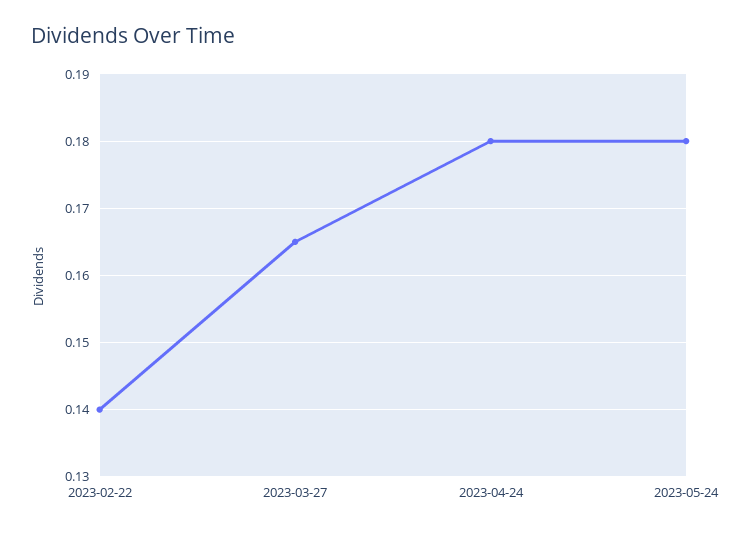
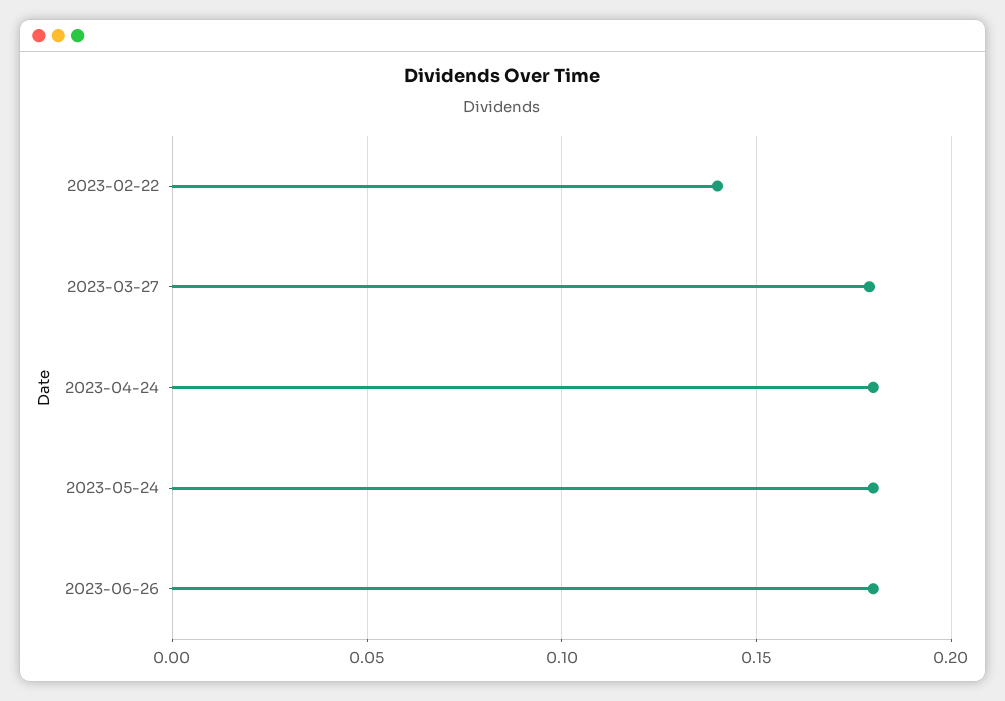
2023-03-27: 0.165 -> 0.18
2023-06-26: none -> 0.18

